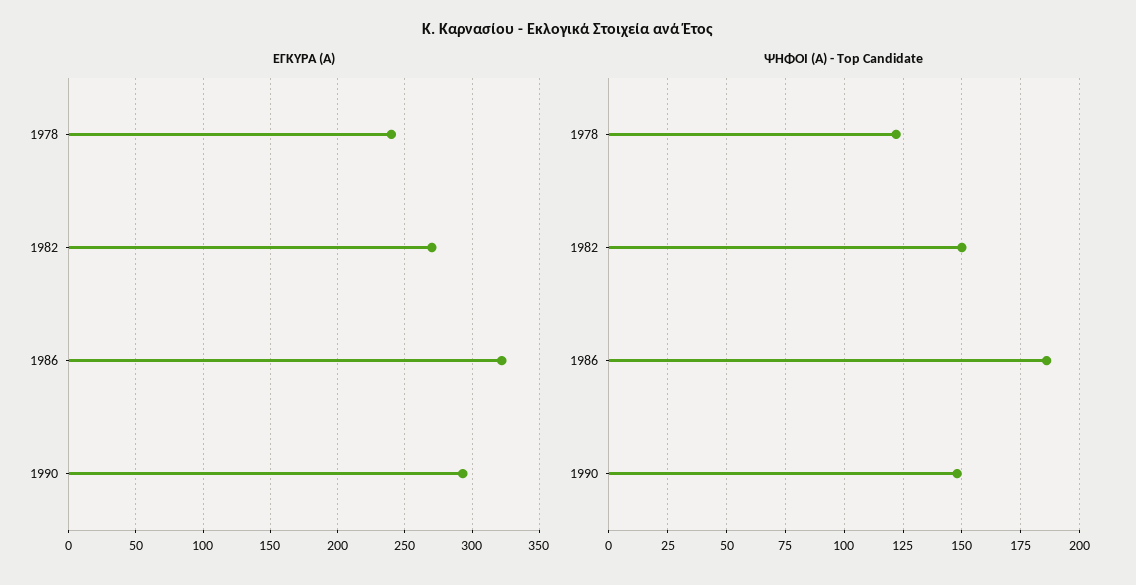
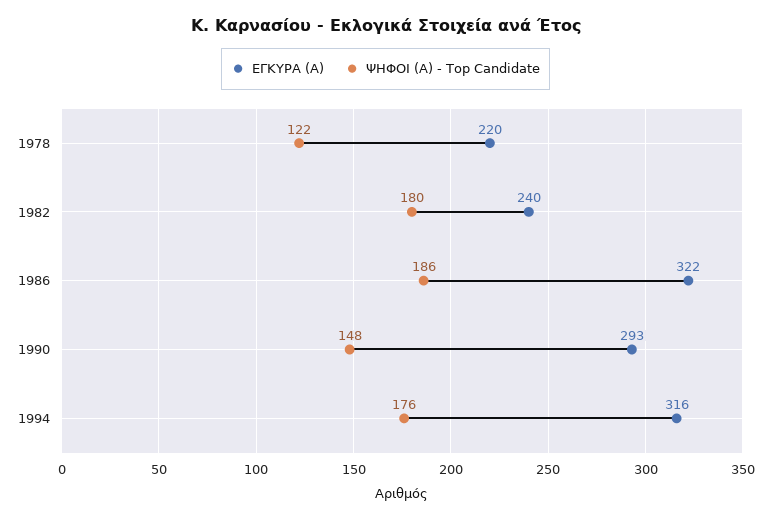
ΕΓΚΥΡΑ (Α), 1978: 240 -> 220
ΕΓΚΥΡΑ (Α), 1982: 270 -> 240
ΨΗΦΟΙ (Α) - Top Candidate, 1982: 150 -> 180
ΕΓΚΥΡΑ (Α), 1994: none -> 316
ΨΗΦΟΙ (Α) - Top Candidate, 1994: none -> 176

